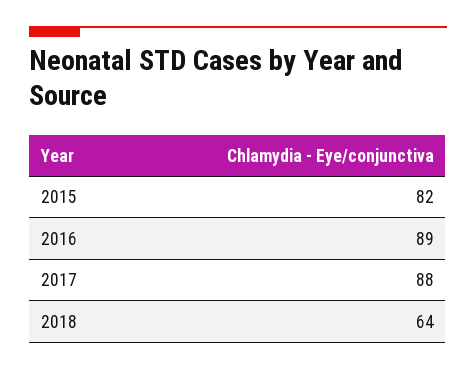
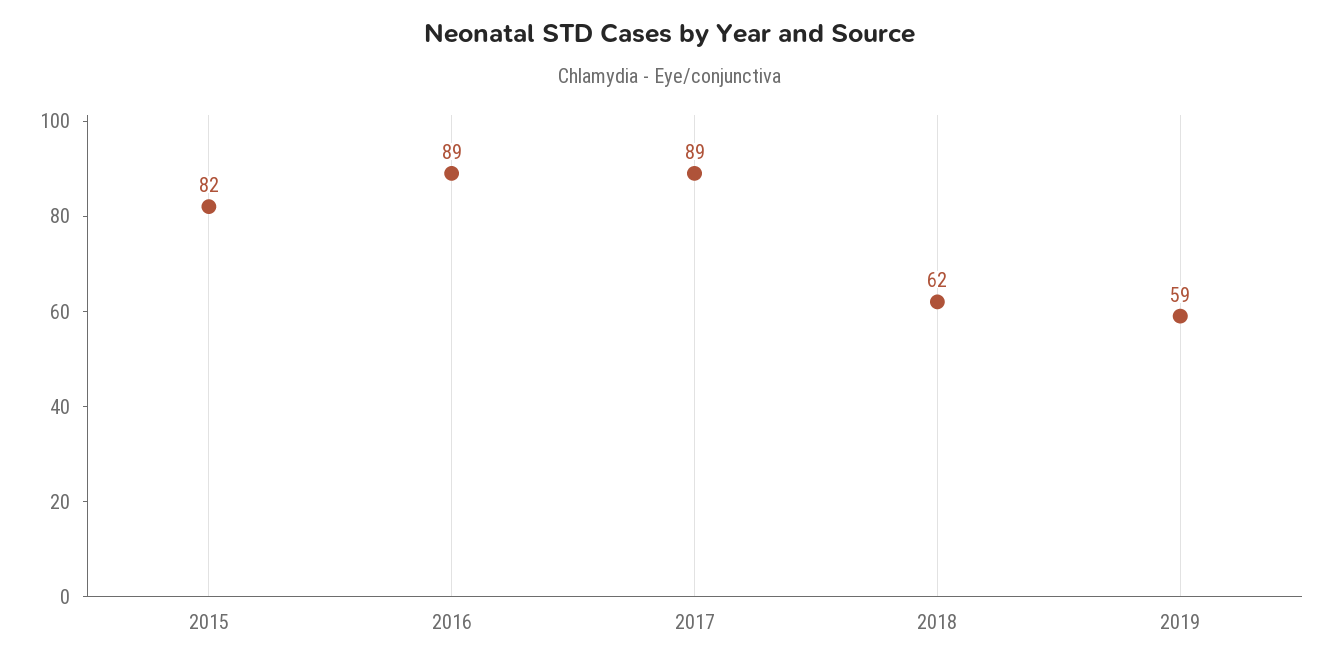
2017: 88 -> 89
2018: 64 -> 62
2019: none -> 59

